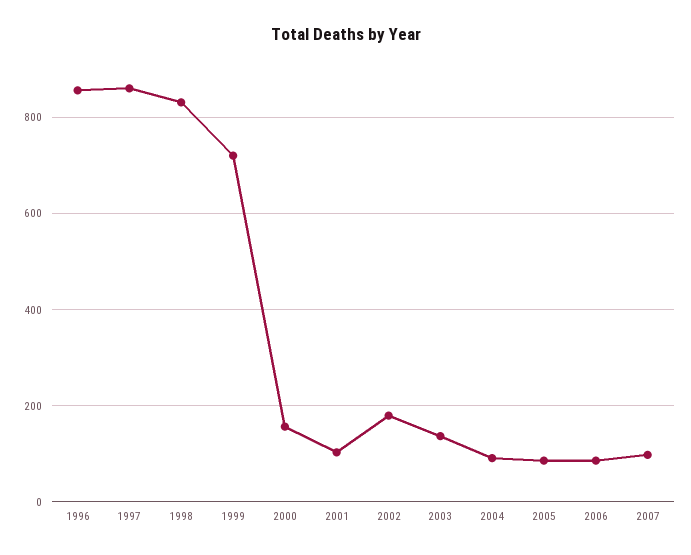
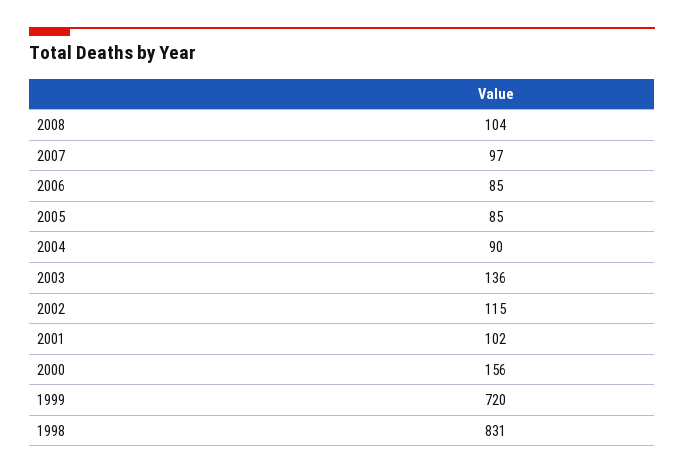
1996: 860 -> none
1997: 860 -> none
2002: 180 -> 115
2008: none -> 104

